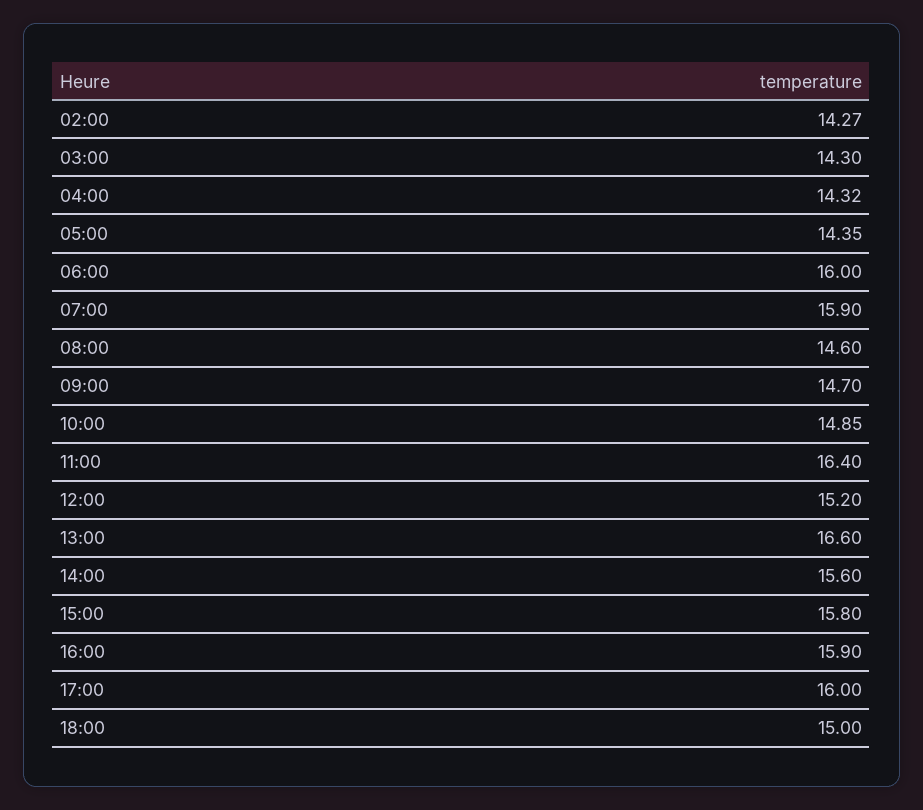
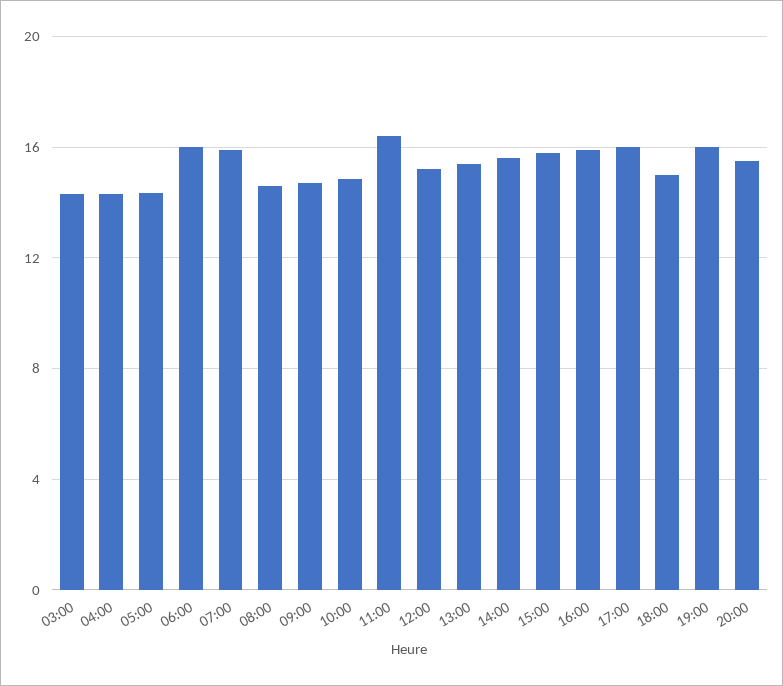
02:00: 14.27 -> none
13:00: 16.6 -> 15.5
19:00: none -> 16
20:00: none -> 15.5

